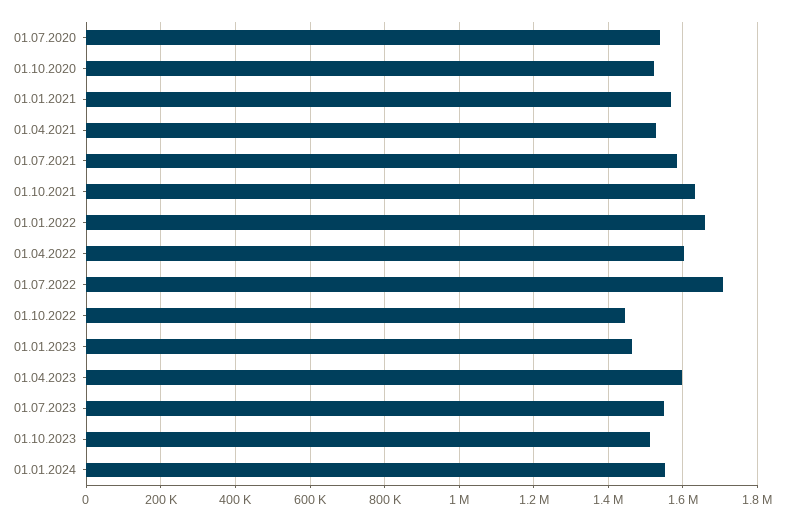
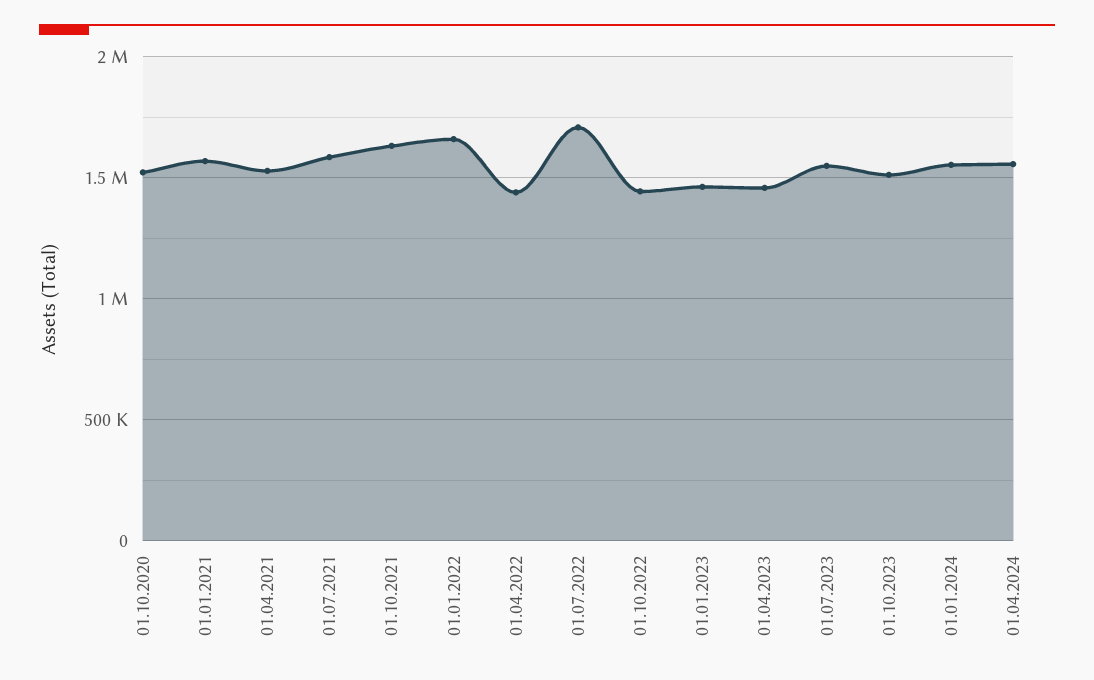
01.07.2020: 1540000 -> none
01.04.2022: 1600000 -> 1450000
01.04.2023: 1600000 -> 1450000
01.04.2024: none -> 1550000

